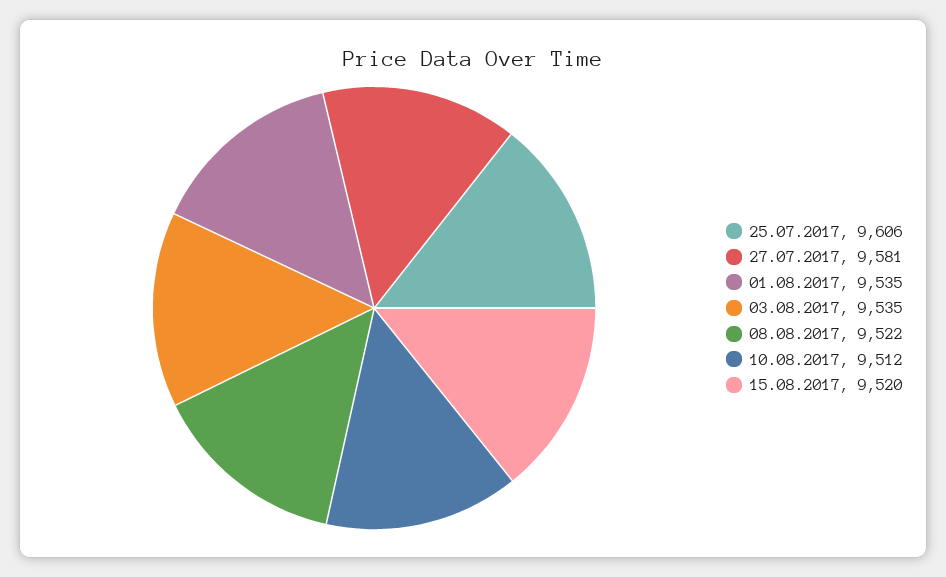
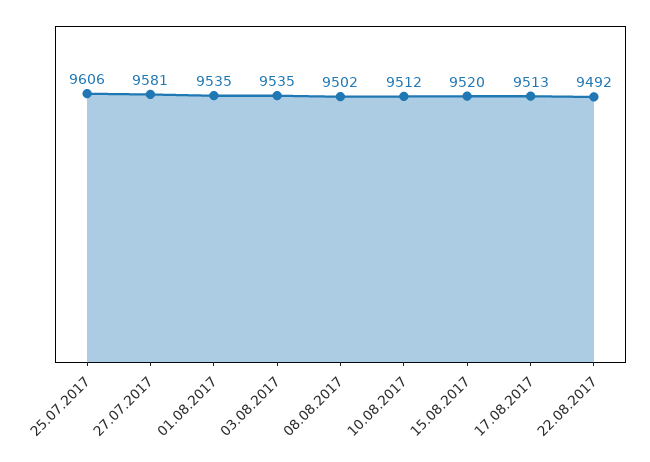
08.08.2017: 9522 -> 9502
17.08.2017: none -> 9513
22.08.2017: none -> 9492

